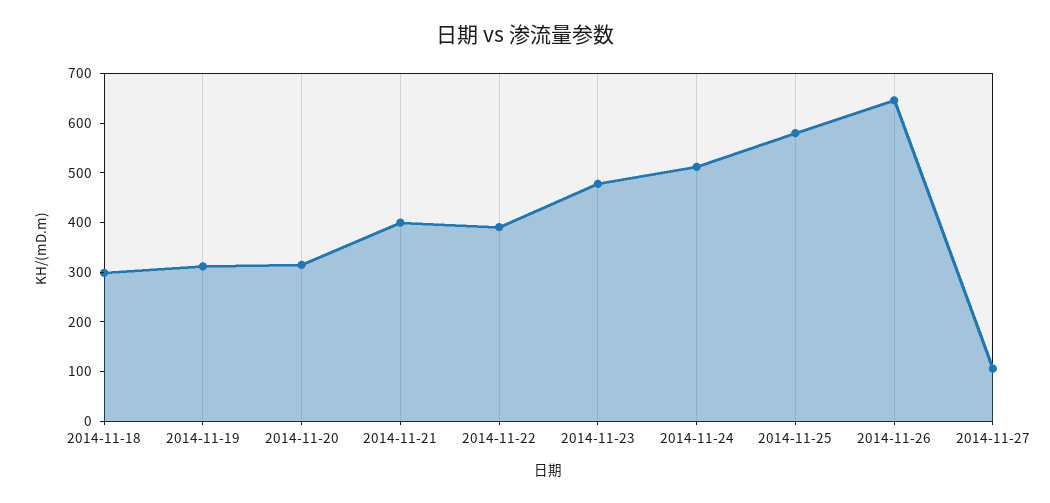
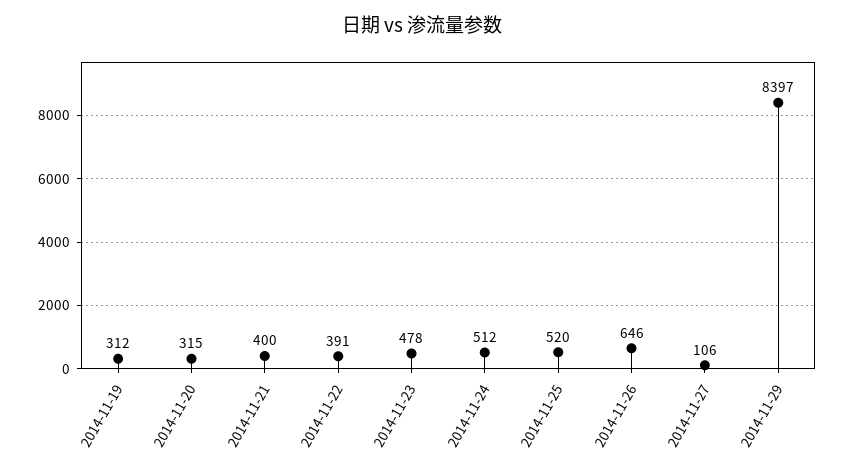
2014-11-18: 300 -> none
2014-11-25: 580 -> 520
2014-11-29: none -> 8397

